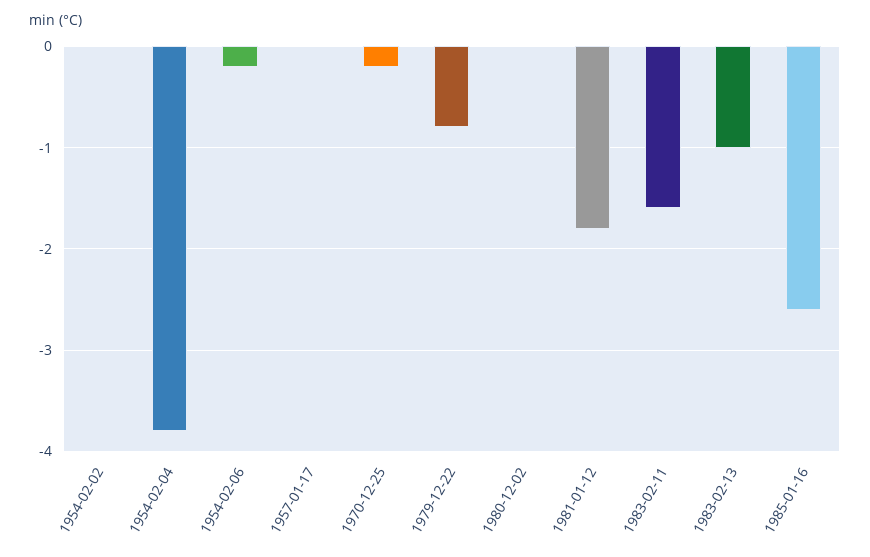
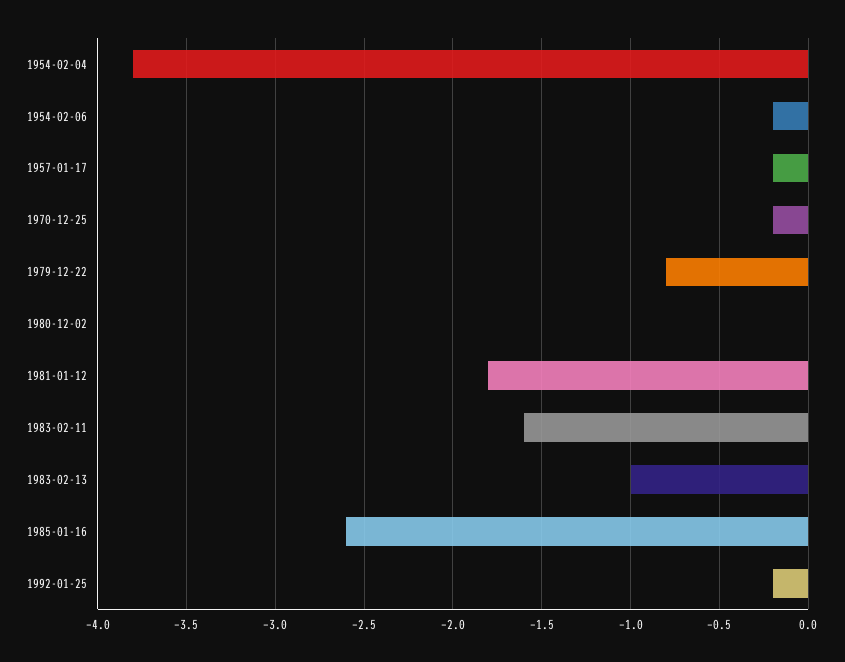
1954-02-02: 0 -> none
1957-01-17: 0 -> -0.2
1992-01-25: none -> -0.2

